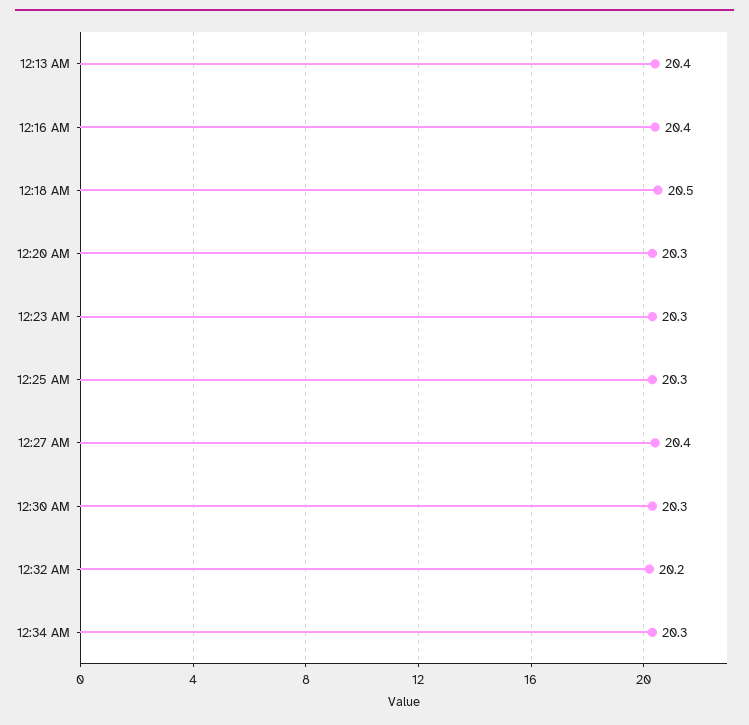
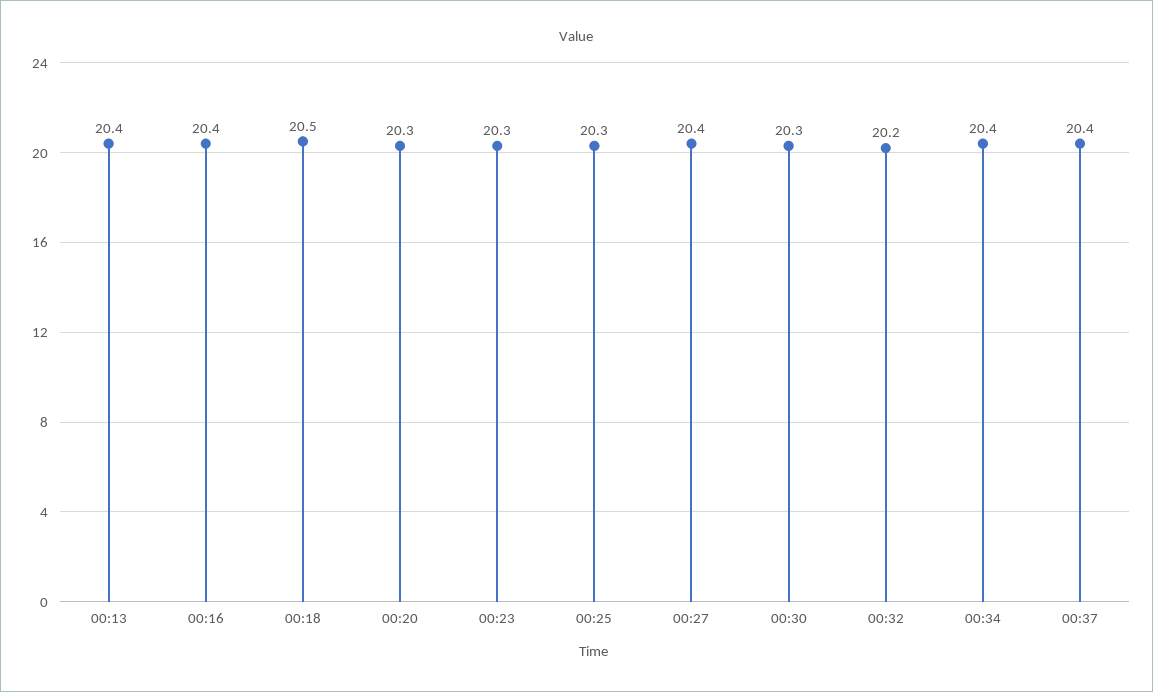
12:34 AM: 20.3 -> 20.4
00:37: none -> 20.4

